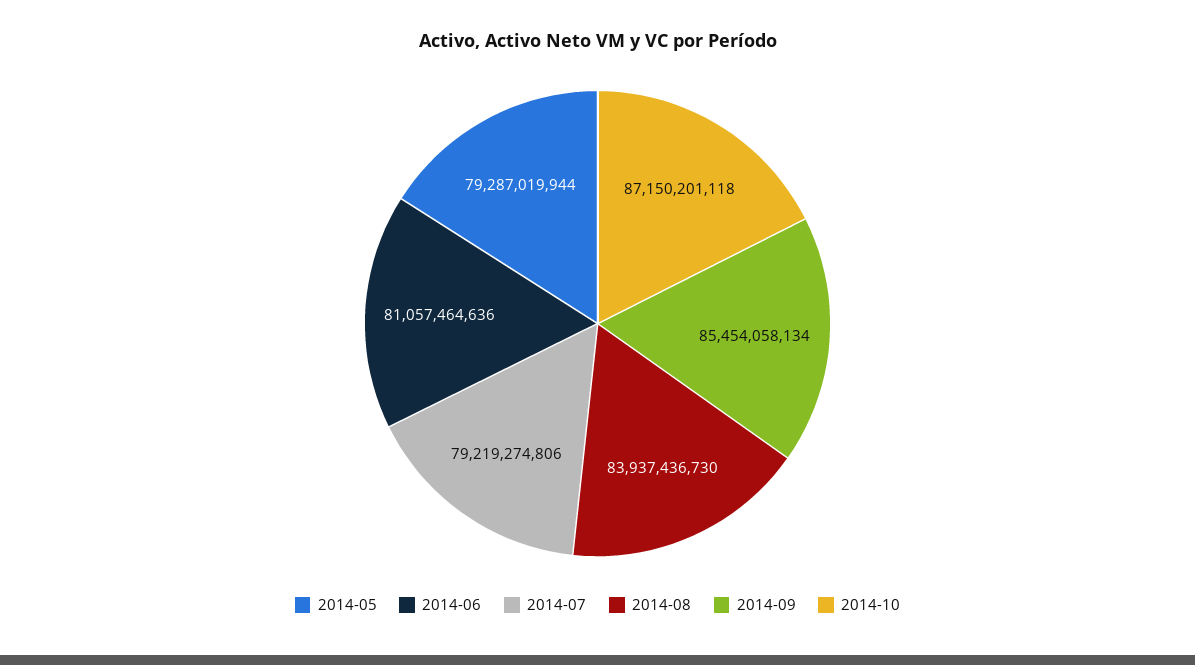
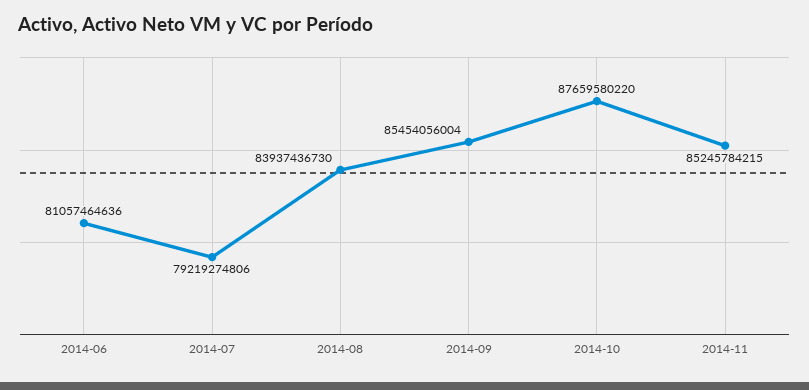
2014-05: 79287019944 -> none
2014-09: 85454058134 -> 85454056004
2014-10: 87150201118 -> 87659580220
2014-11: none -> 85245784215

